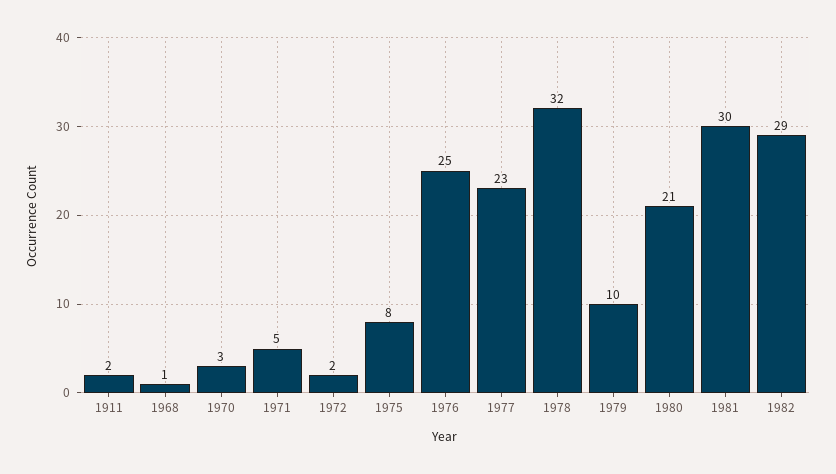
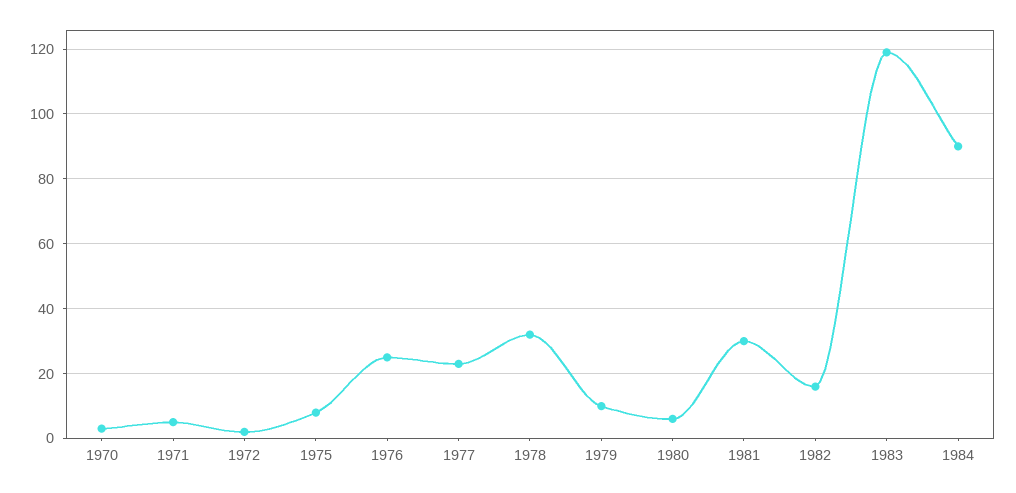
1911: 2 -> none
1968: 1 -> none
1980: 21 -> 5
1982: 29 -> 15
1983: none -> 120
1984: none -> 90

